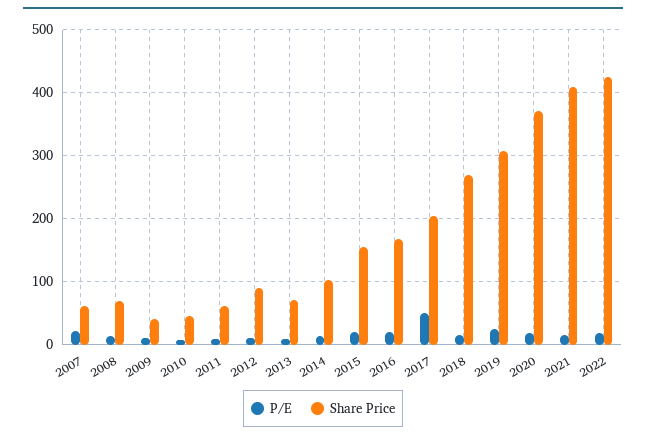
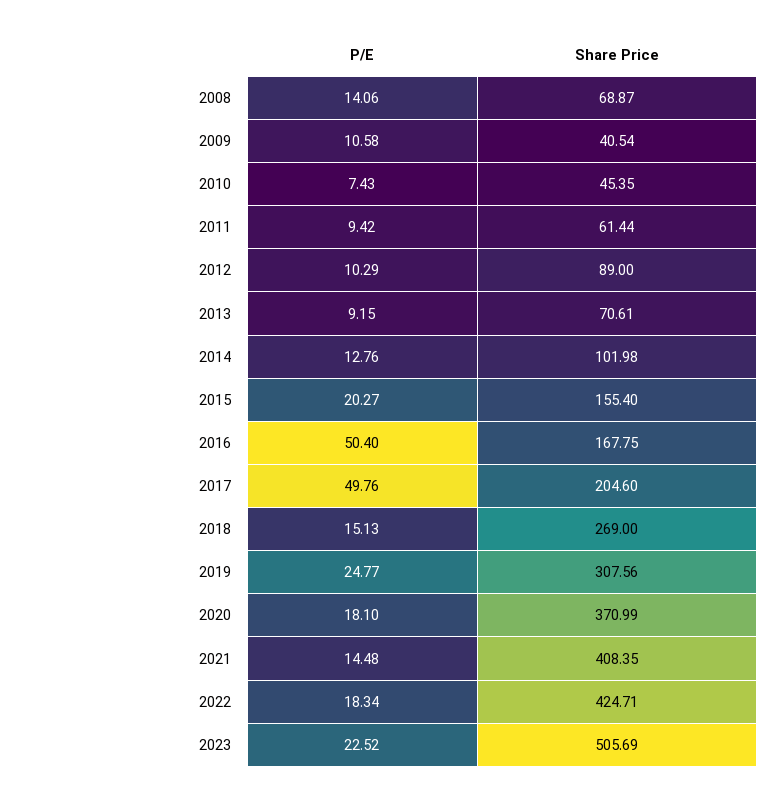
P/E, 2007: 20 -> none
Share Price, 2007: 60 -> none
P/E, 2016: 20 -> 50.4
P/E, 2023: none -> 22.52
Share Price, 2023: none -> 505.69

